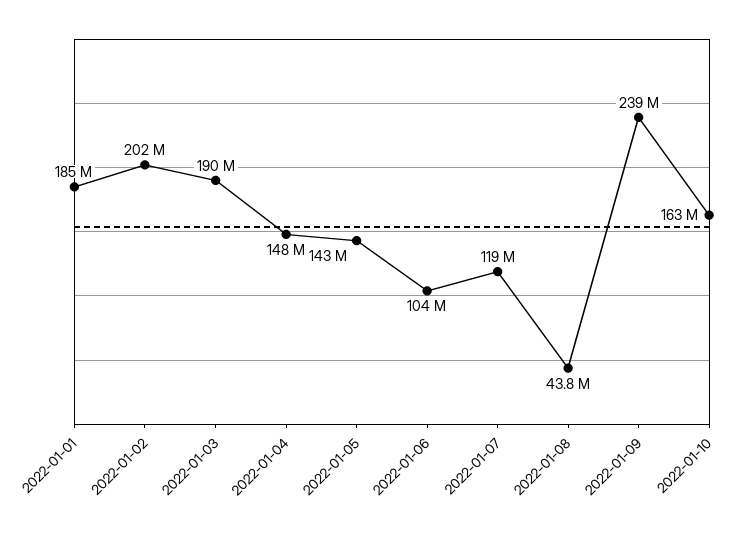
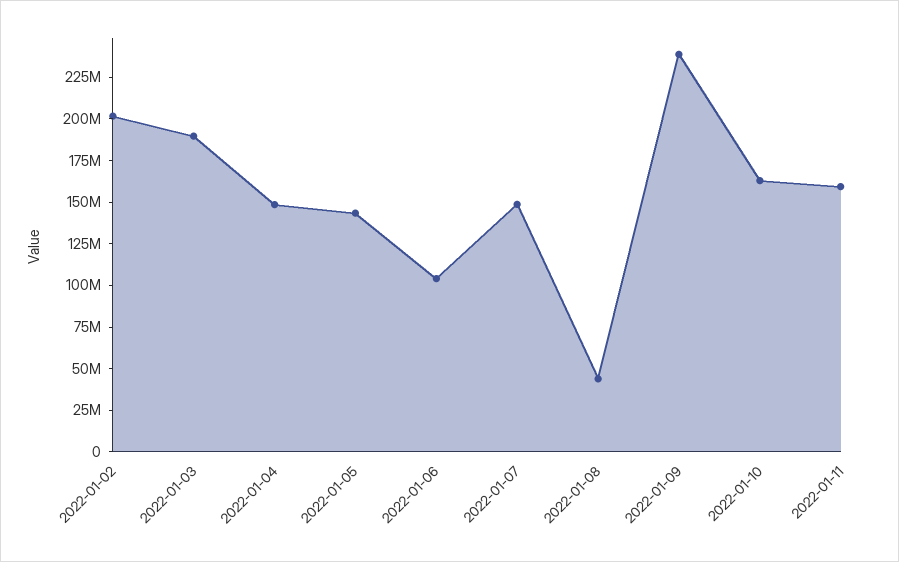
2022-01-01: 185000000 -> none
2022-01-07: 119000000 -> 150000000
2022-01-11: none -> 160000000

